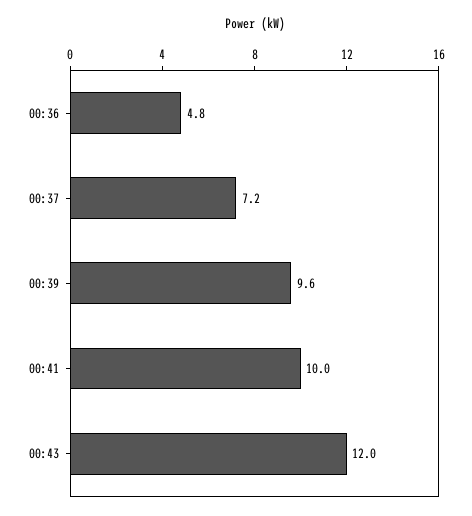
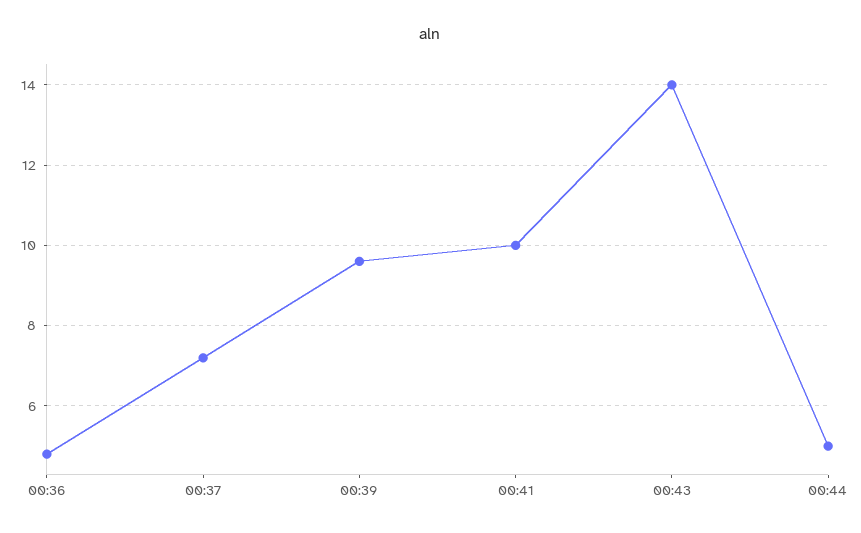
00:43: 12 -> 14
00:44: none -> 5

